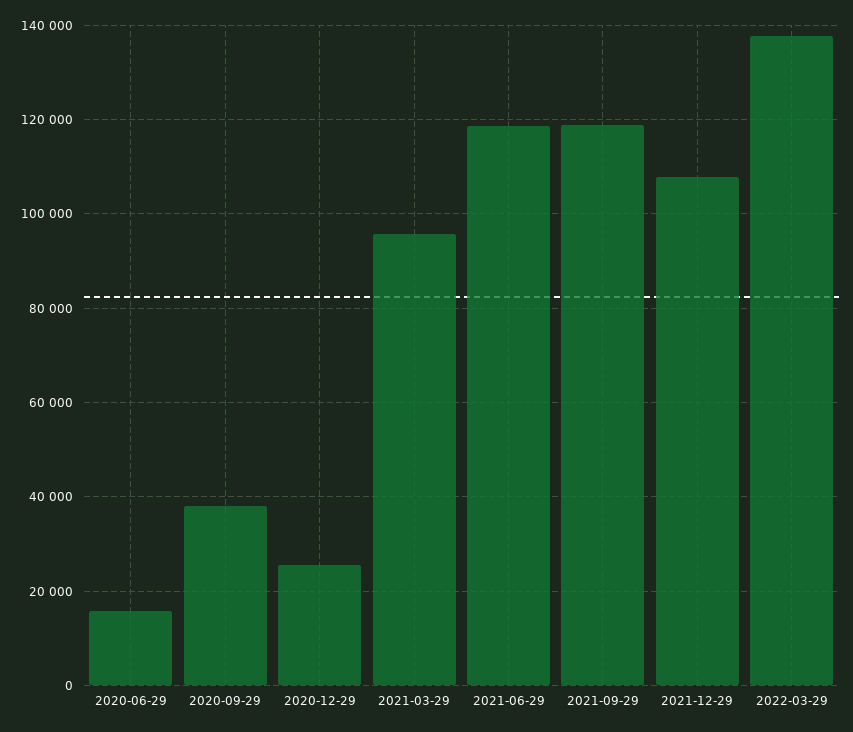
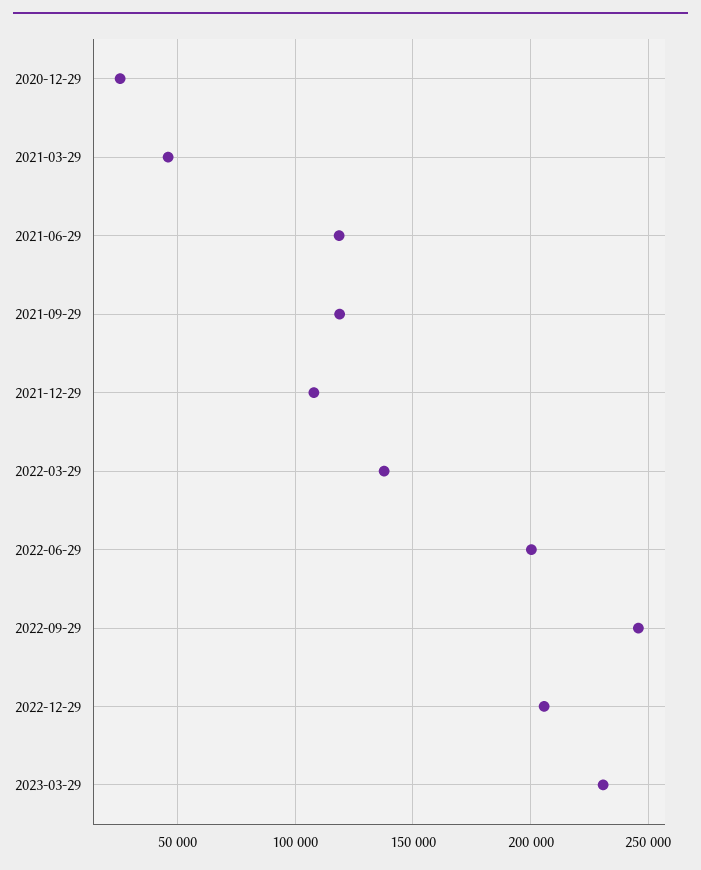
2020-06-29: 16000 -> none
2020-09-29: 38000 -> none
2021-03-29: 96000 -> 45000
2022-06-29: none -> 200000
2022-09-29: none -> 245000
2022-12-29: none -> 205000
2023-03-29: none -> 230000

